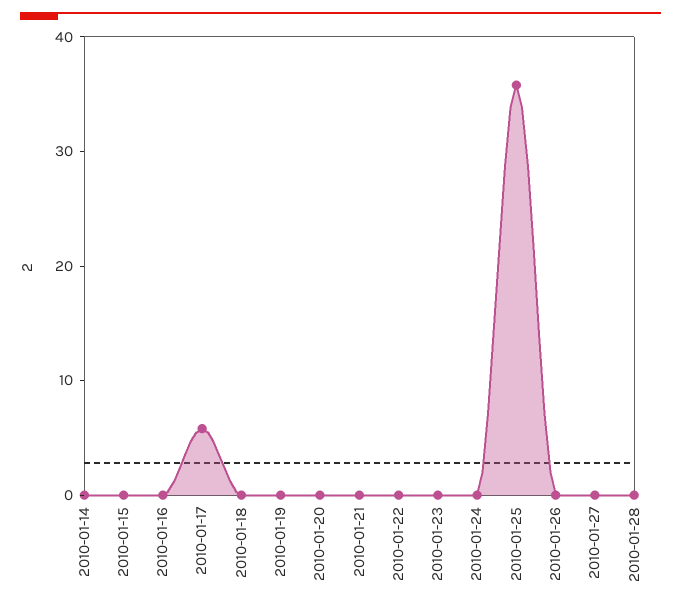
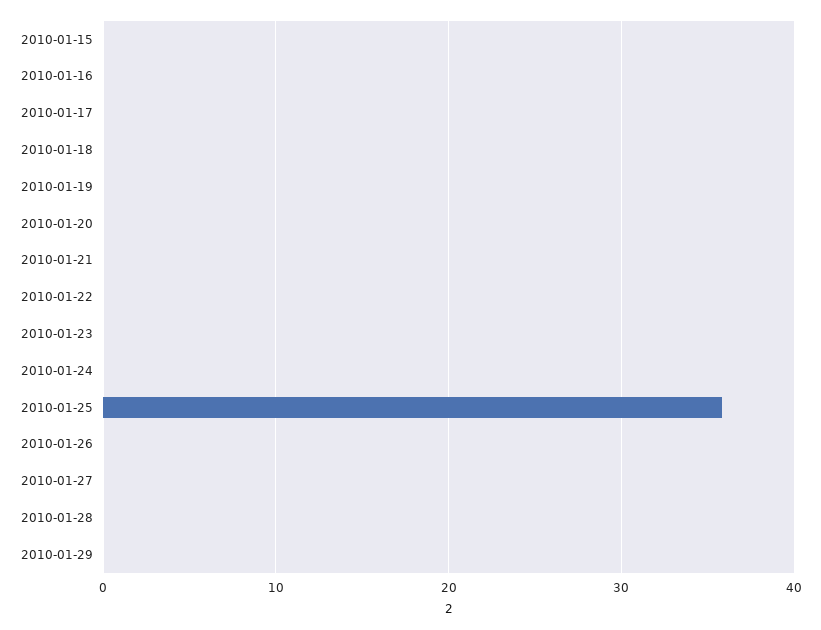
2010-01-14: 0 -> none
2010-01-17: 6 -> 0
2010-01-29: none -> 0

